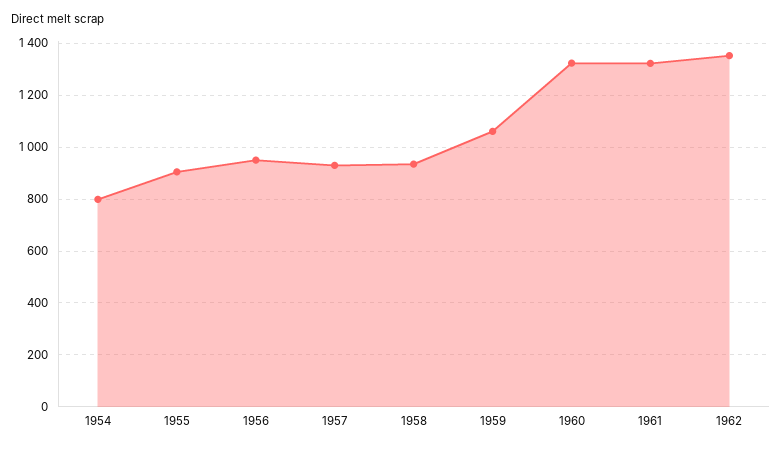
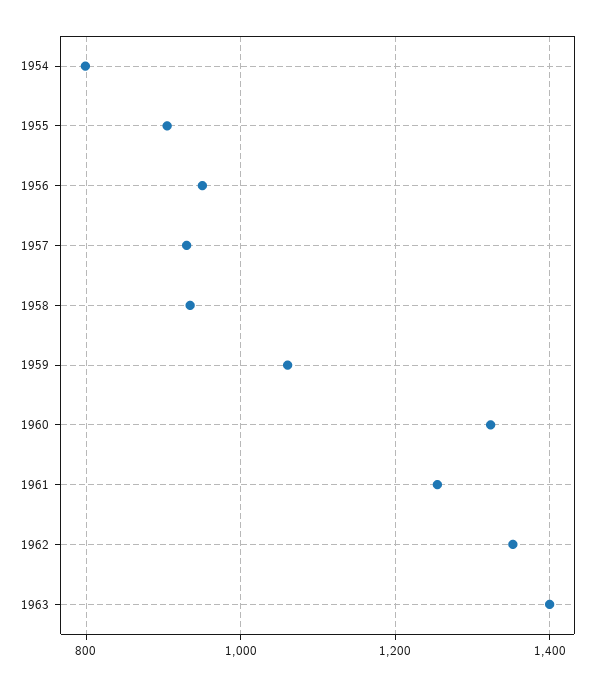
1961: 1325 -> 1260
1963: none -> 1400

